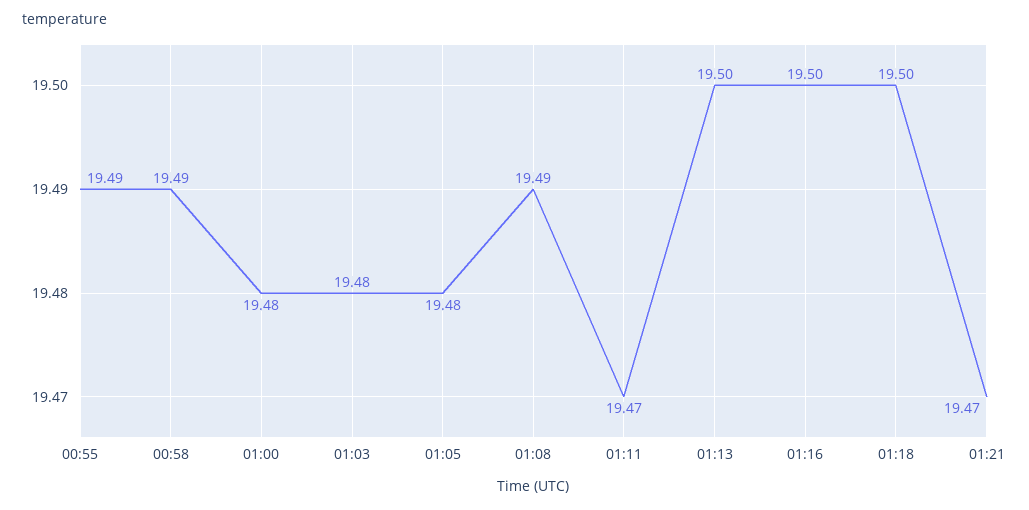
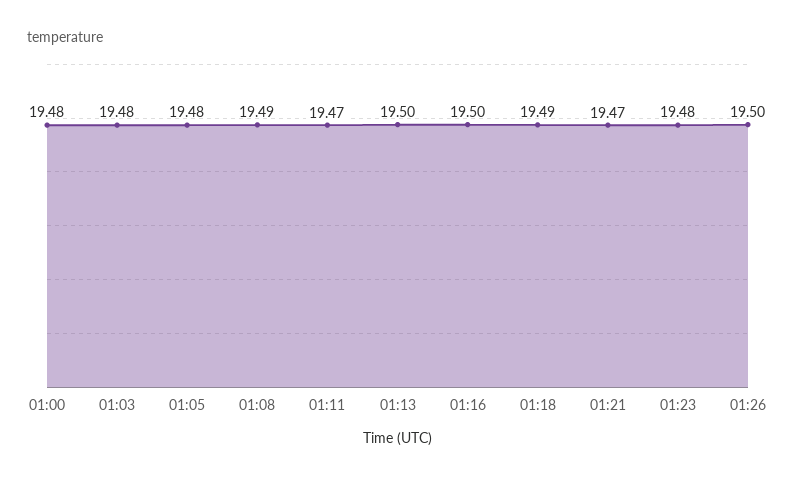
00:55: 19.49 -> none
00:58: 19.49 -> none
01:18: 19.5 -> 19.49
01:23: none -> 19.48
01:26: none -> 19.5

